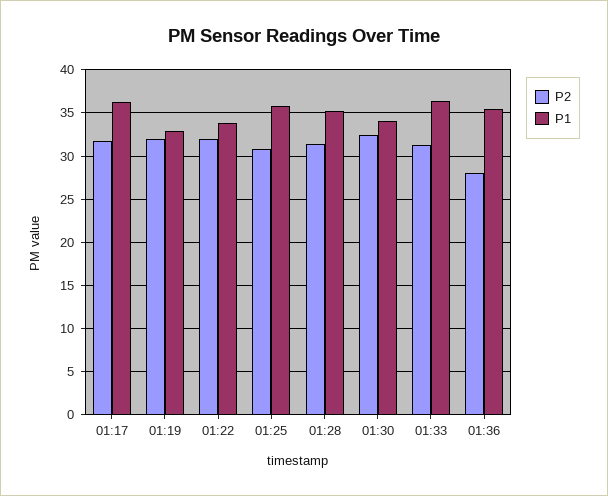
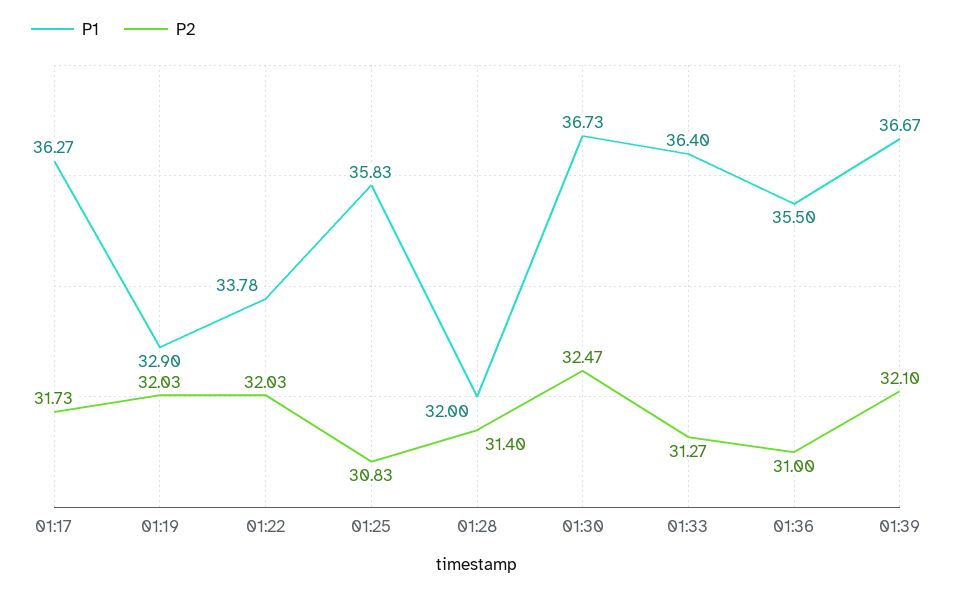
P1, 01:28: 35 -> 32
P1, 01:30: 34 -> 36.73
P2, 01:36: 28 -> 31
P1, 01:39: none -> 36.67
P2, 01:39: none -> 32.1

